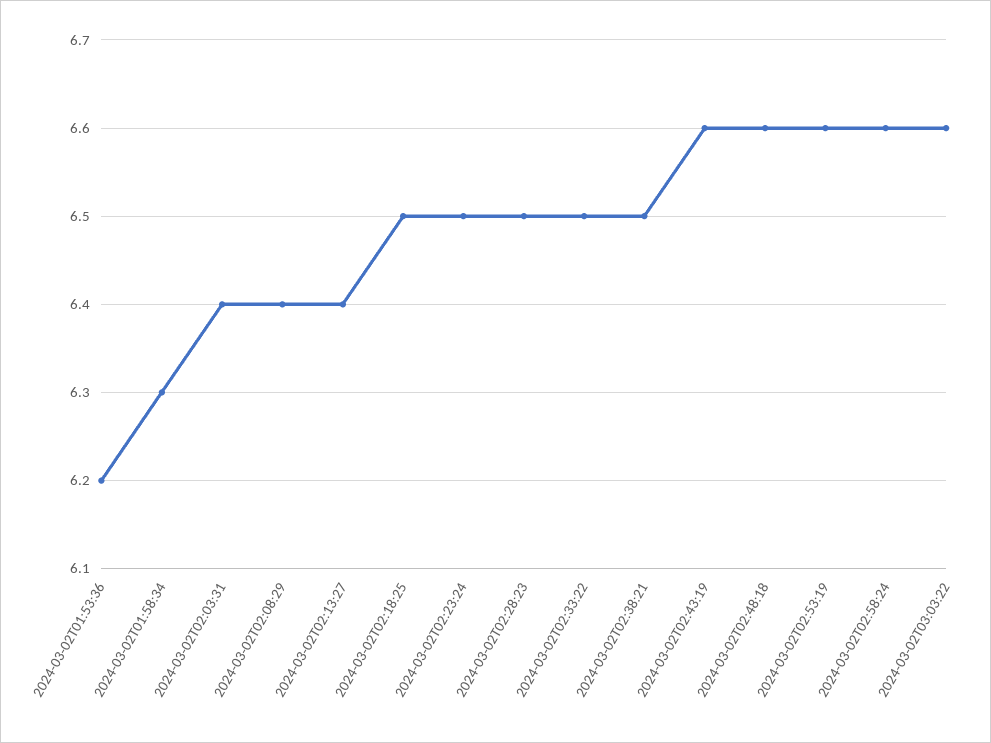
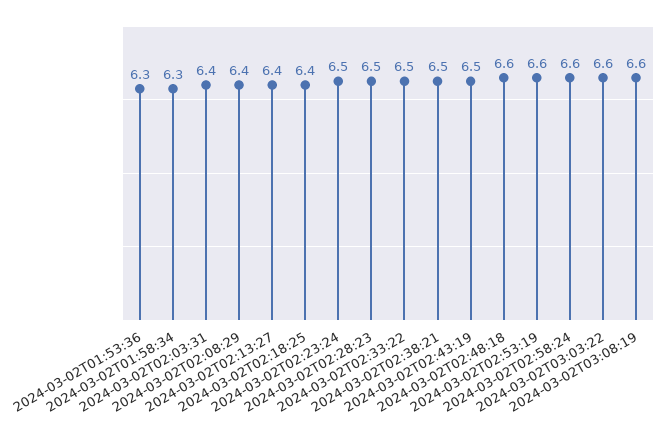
2024-03-02T01:53:36: 6.2 -> 6.3
2024-03-02T02:18:25: 6.5 -> 6.4
2024-03-02T02:43:19: 6.6 -> 6.5
2024-03-02T03:08:19: none -> 6.6

